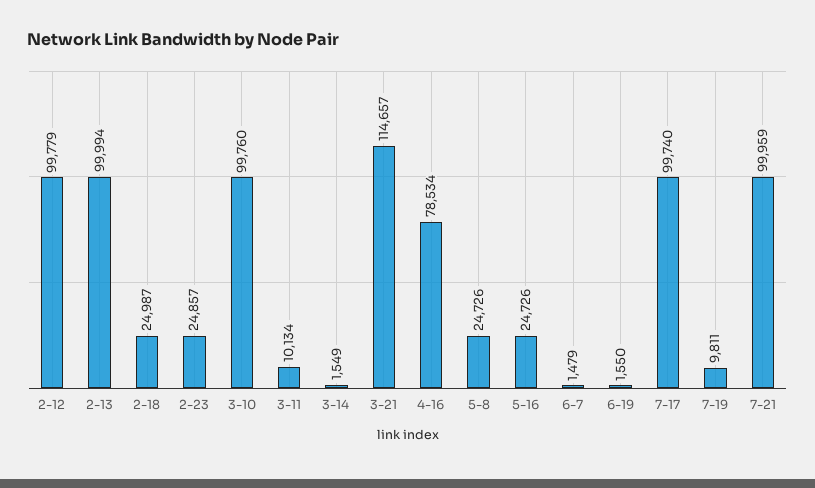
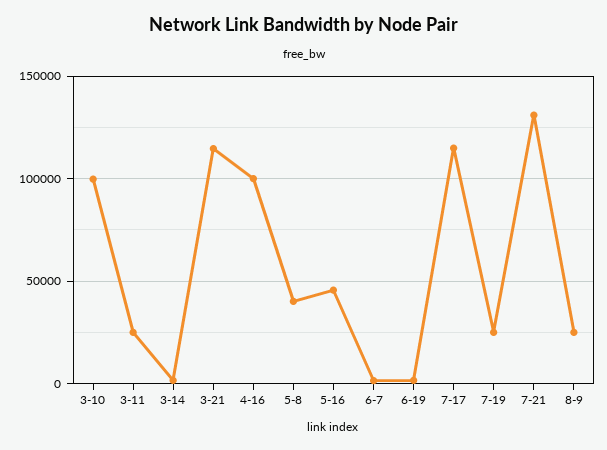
2-12: 99779 -> none
2-13: 99994 -> none
2-18: 24987 -> none
2-23: 24857 -> none
3-11: 10134 -> 25000
4-16: 78534 -> 100000
5-8: 24726 -> 40000
5-16: 24726 -> 45000
7-17: 99740 -> 115000
7-19: 9811 -> 25000
7-21: 99959 -> 130000
8-9: none -> 25000

